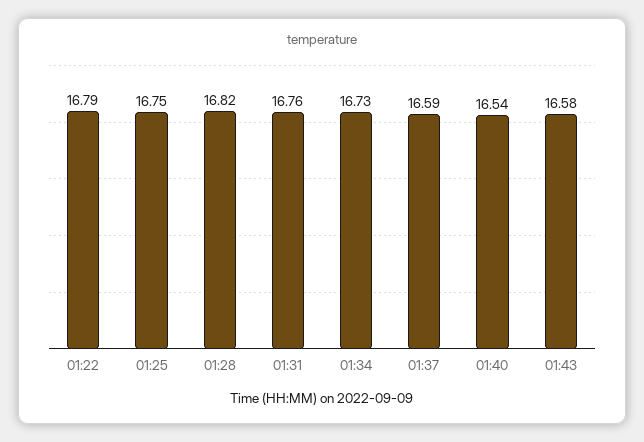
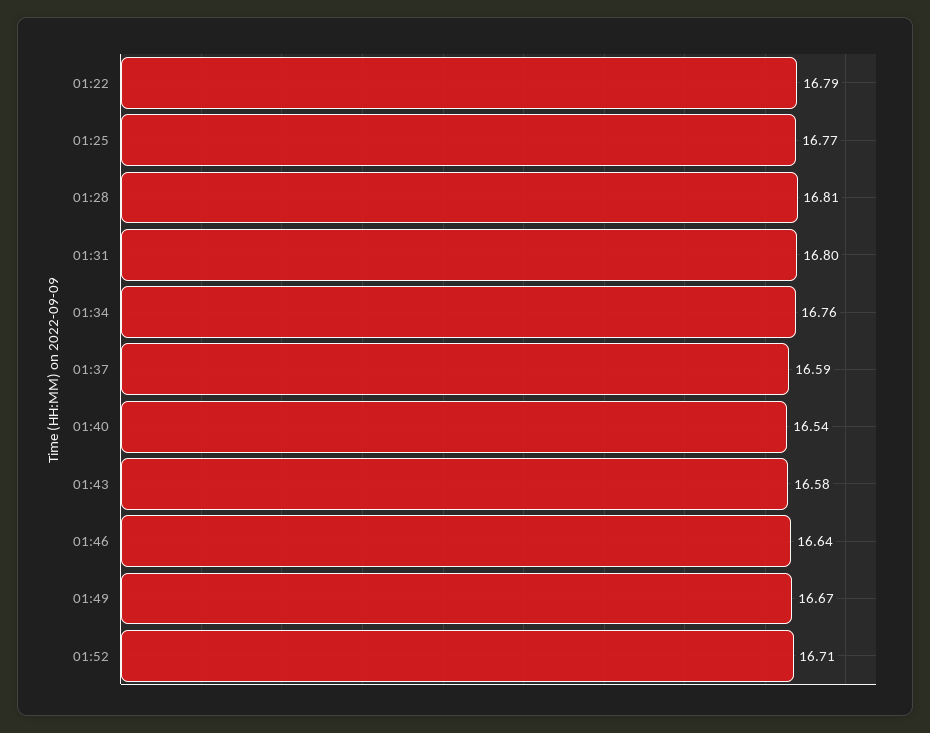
01:25: 16.75 -> 16.77
01:28: 16.82 -> 16.81
01:31: 16.76 -> 16.8
01:34: 16.73 -> 16.76
01:46: none -> 16.64
01:49: none -> 16.67
01:52: none -> 16.71

